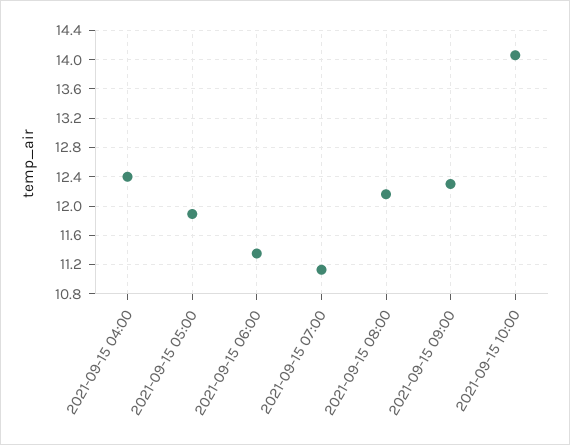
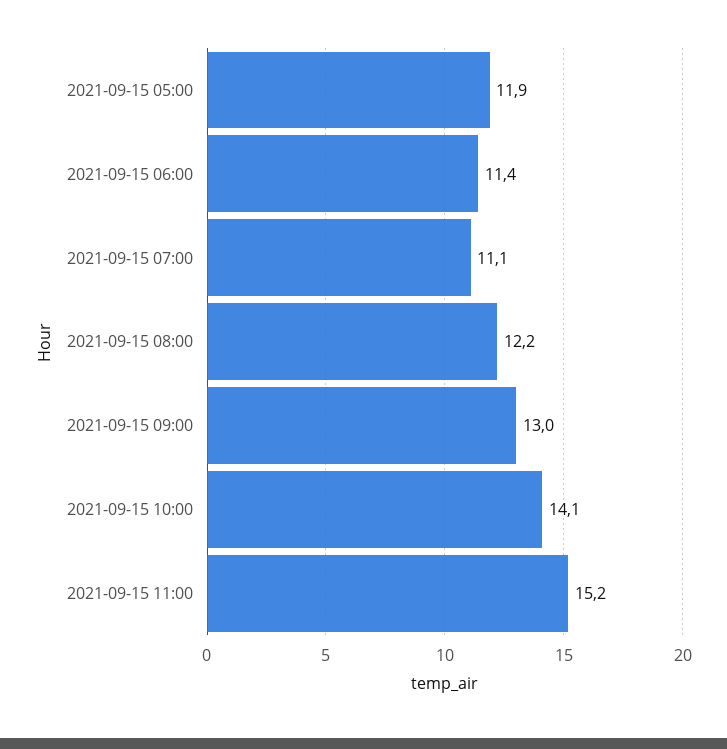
2021-09-15 04:00: 12.4 -> none
2021-09-15 09:00: 12.3 -> 13
2021-09-15 11:00: none -> 15.2

